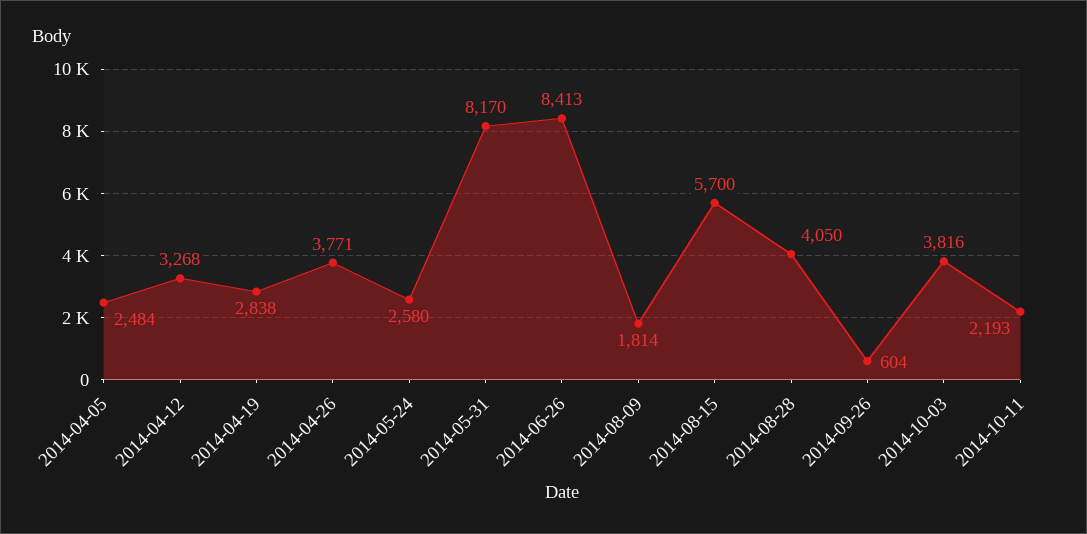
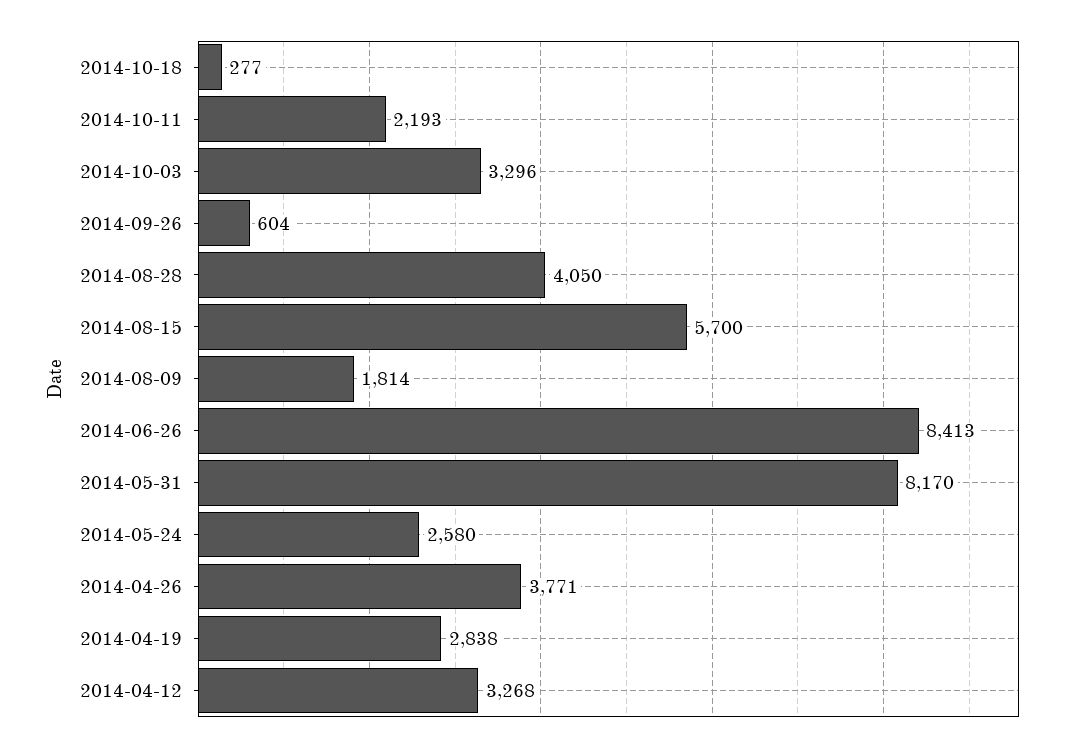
2014-04-05: 2484 -> none
2014-10-03: 3816 -> 3296
2014-10-18: none -> 277

